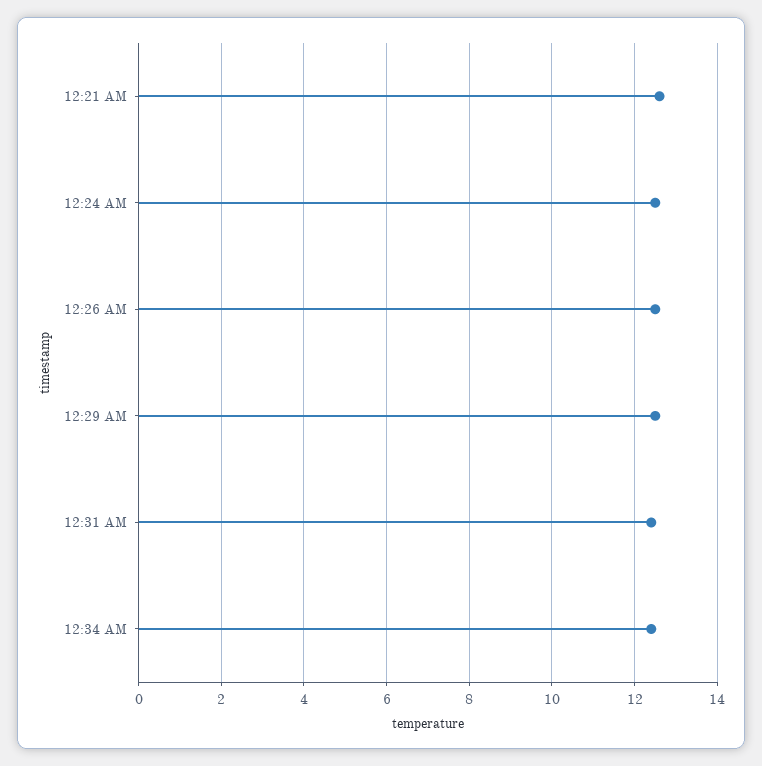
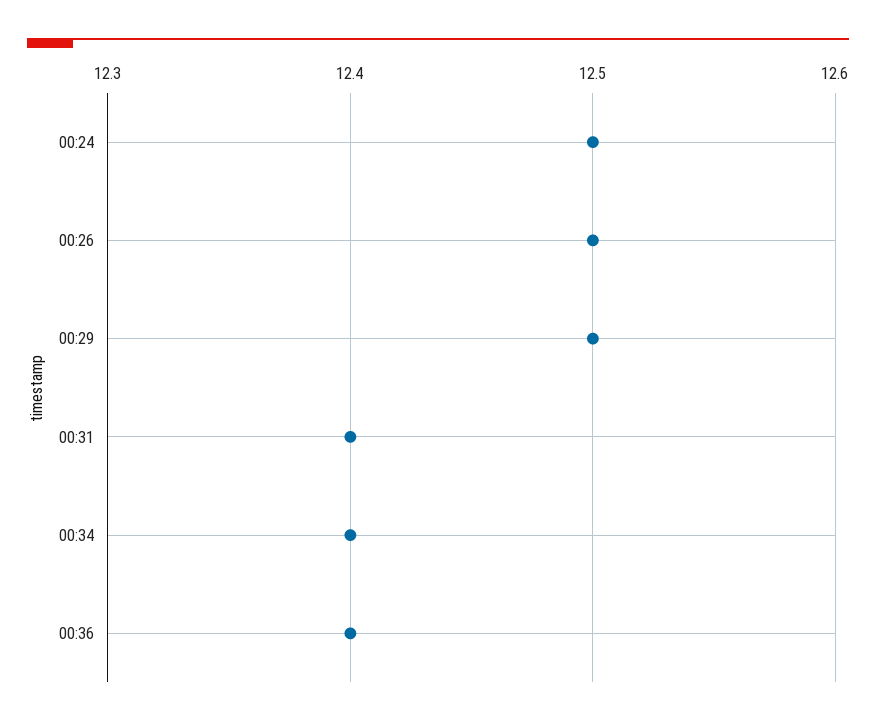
12:21 AM: 12.5 -> none
00:36: none -> 12.4

